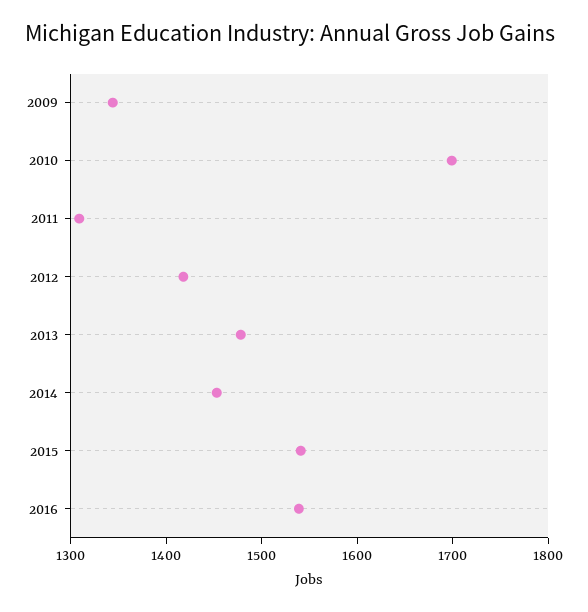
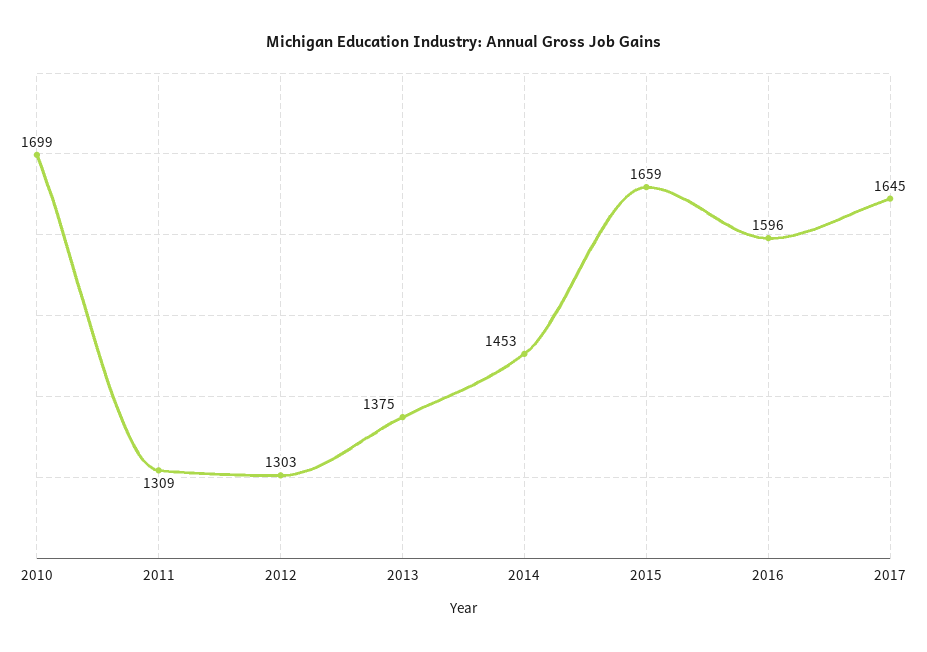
2009: 1340 -> none
2012: 1420 -> 1303
2013: 1480 -> 1375
2015: 1540 -> 1659
2016: 1540 -> 1596
2017: none -> 1645

